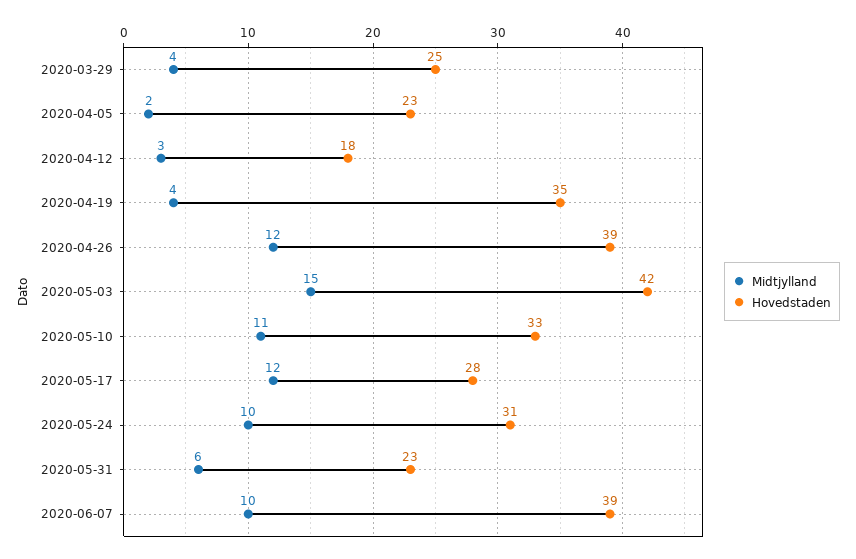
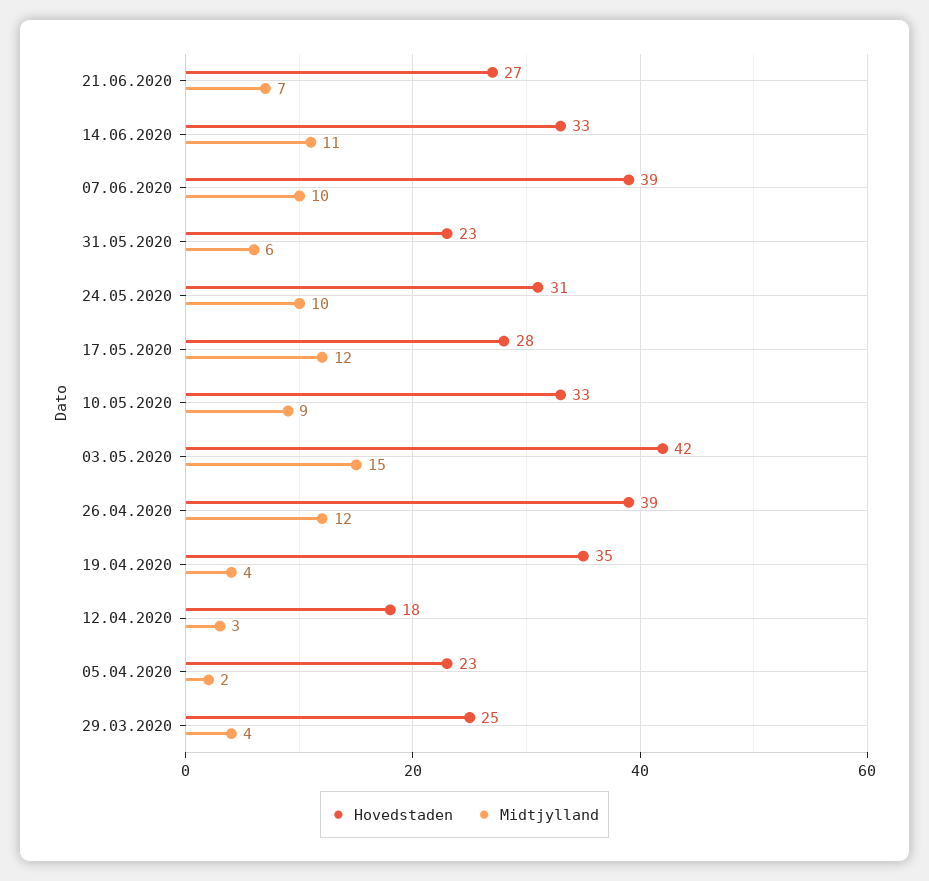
Midtjylland, 2020-05-10: 11 -> 9
Hovedstaden, 21.06.2020: none -> 27
Midtjylland, 21.06.2020: none -> 7
Hovedstaden, 14.06.2020: none -> 33
Midtjylland, 14.06.2020: none -> 11

